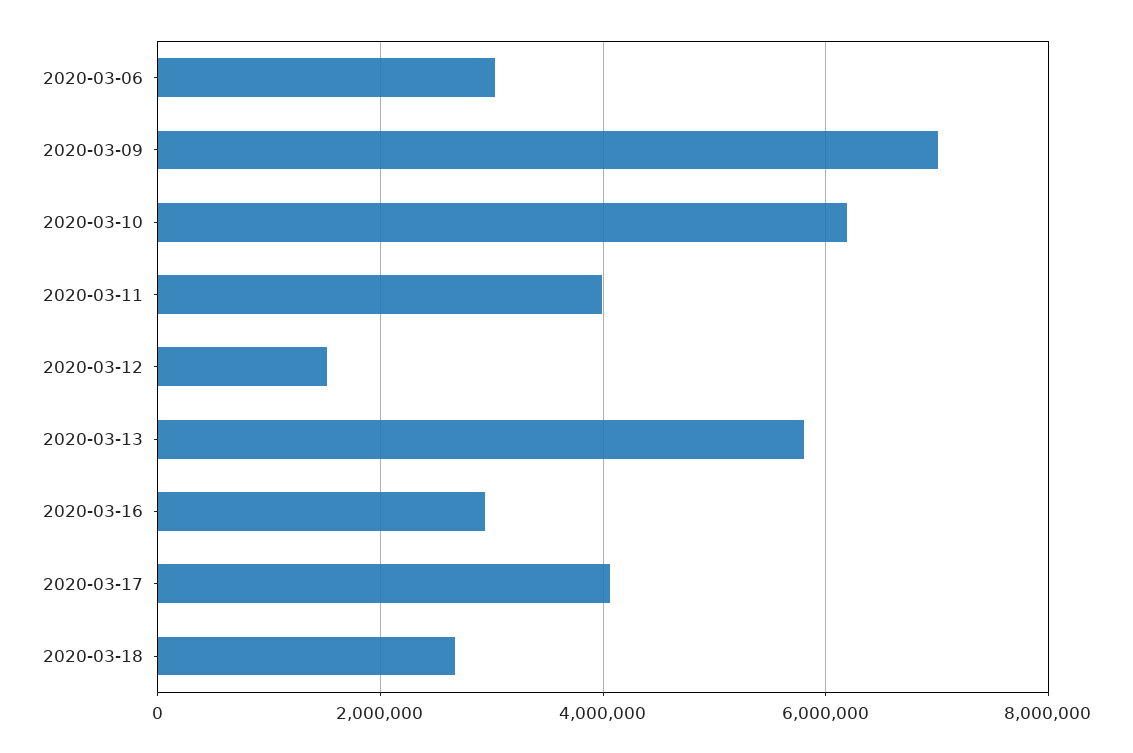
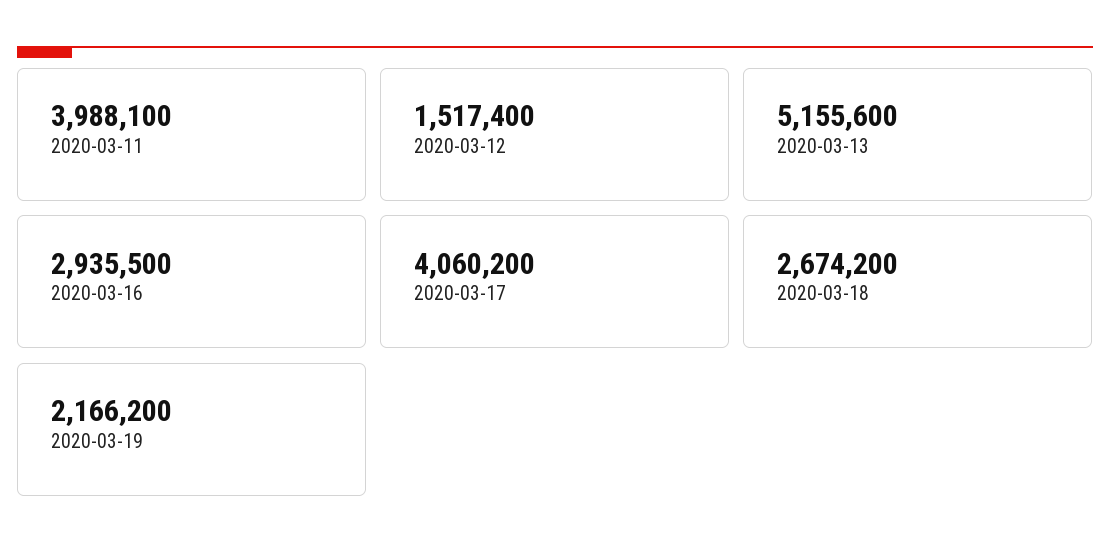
2020-03-06: 3000000 -> none
2020-03-09: 7000000 -> none
2020-03-10: 6200000 -> none
2020-03-13: 5800000 -> 5155600
2020-03-19: none -> 2166200

